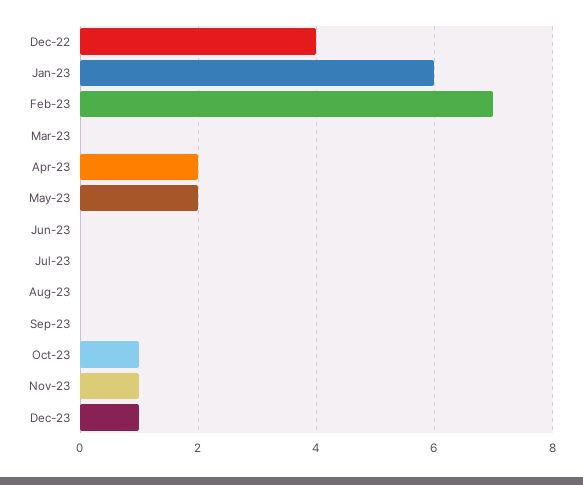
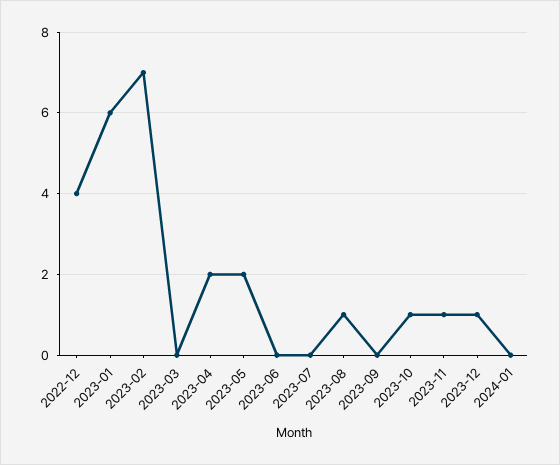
Aug-23: 0 -> 1
2024-01: none -> 0

